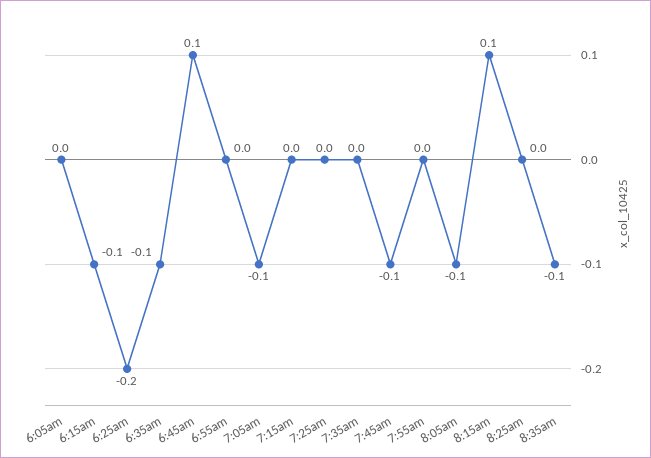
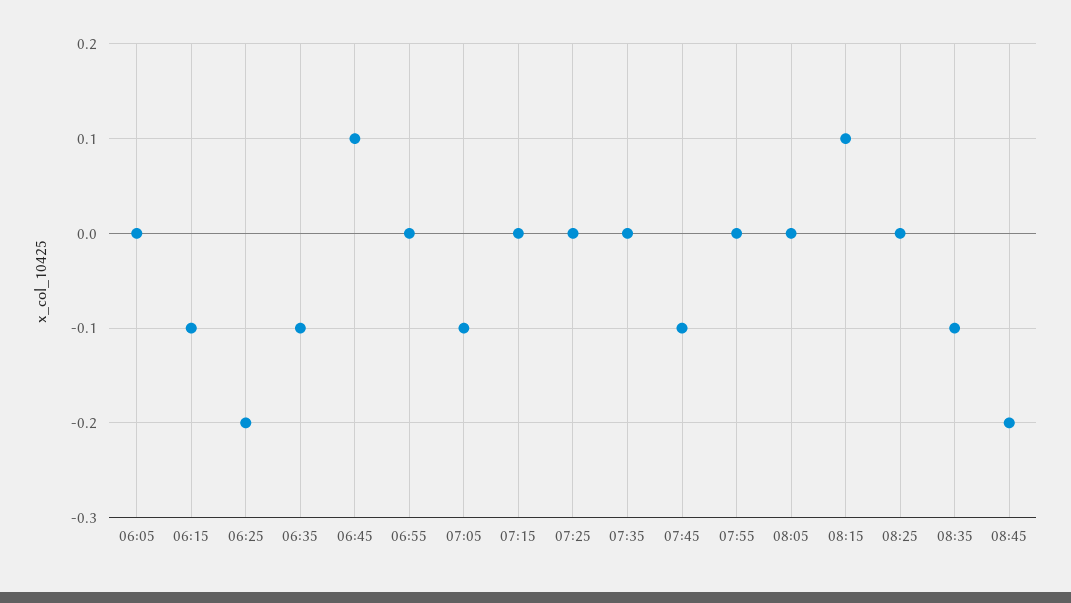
8:05am: -0.1 -> 0
08:45: none -> -0.2

